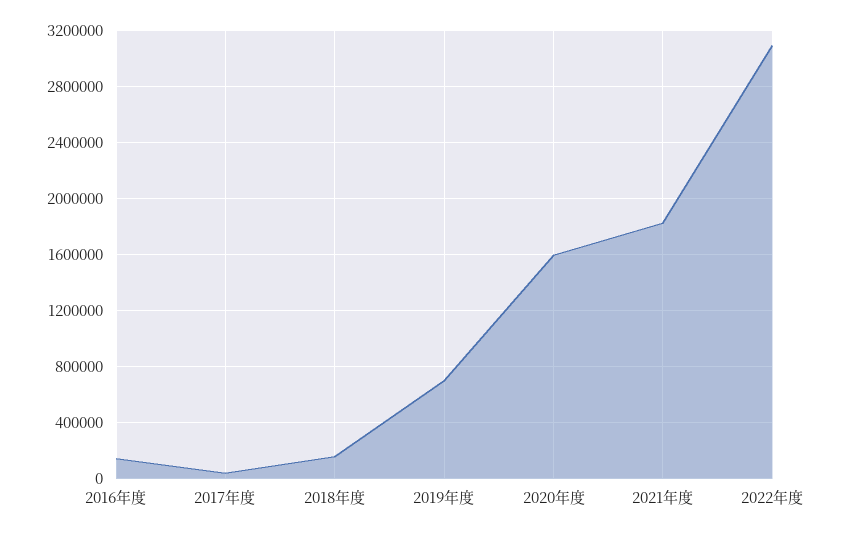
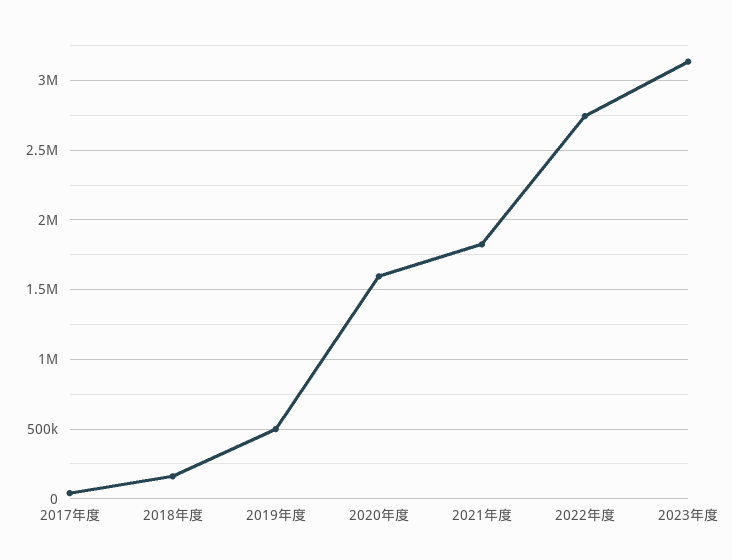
2016年度: 150000 -> none
2019年度: 700000 -> 500000
2022年度: 3100000 -> 2750000
2023年度: none -> 3150000

